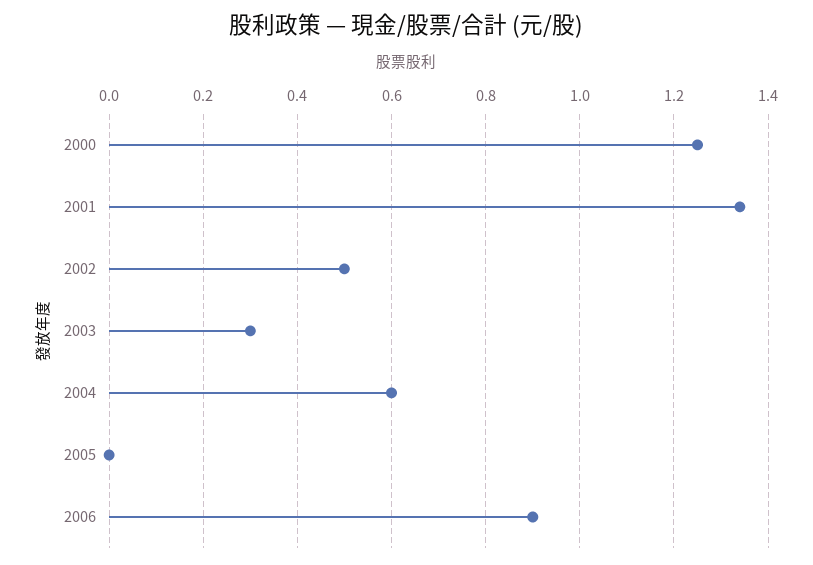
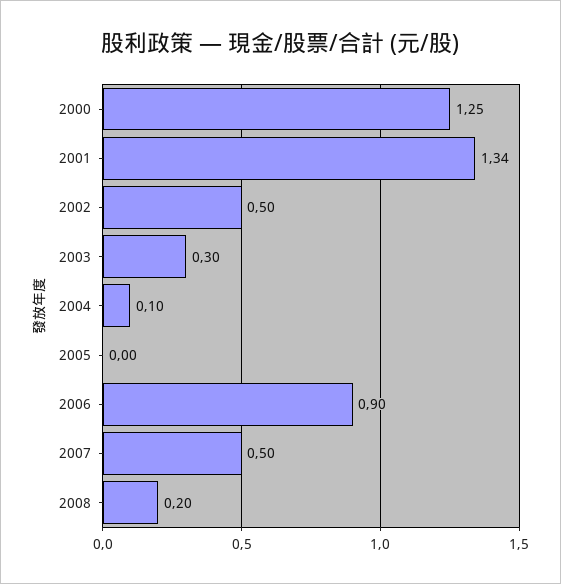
2004: 0.6 -> 0.1
2007: none -> 0.5
2008: none -> 0.2

